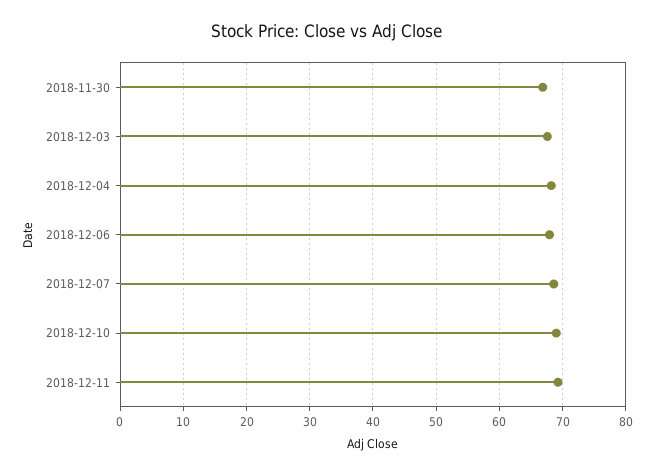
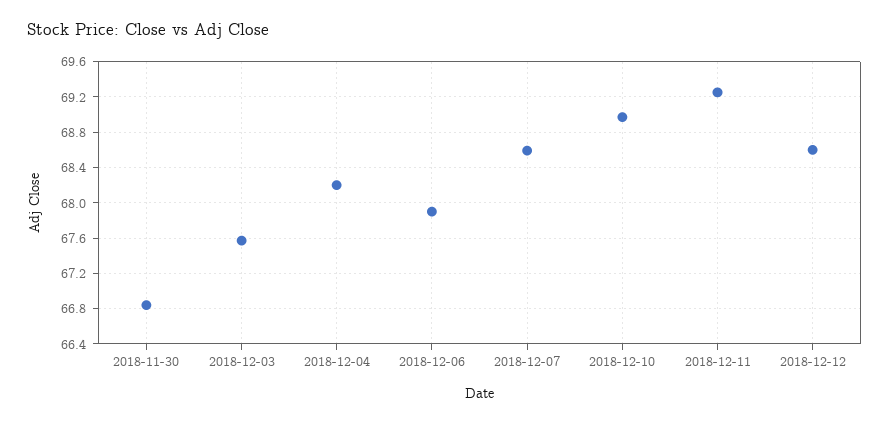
2018-12-12: none -> 68.6

